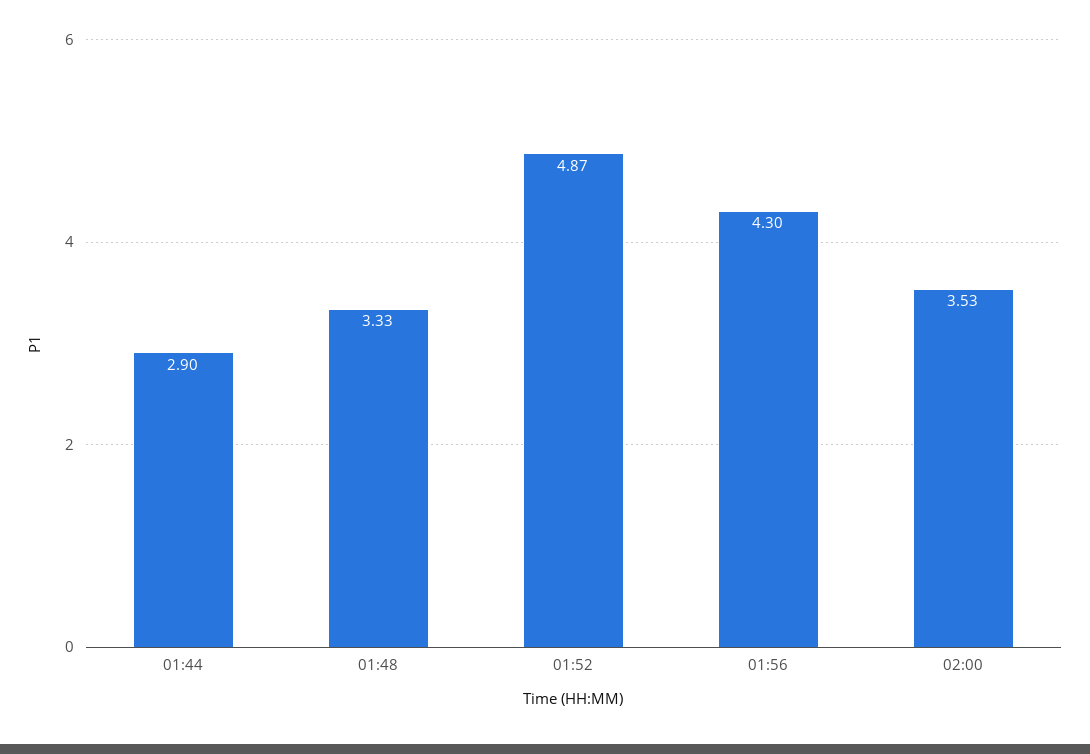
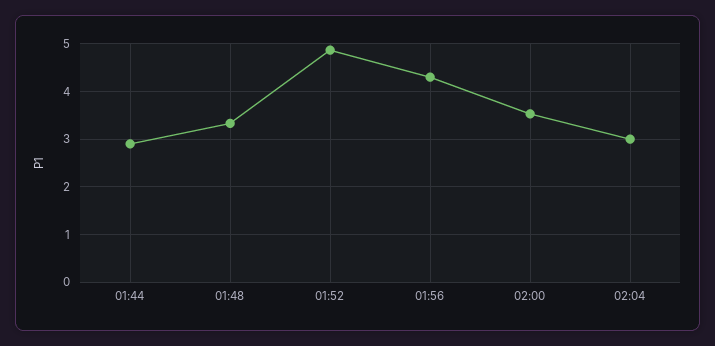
02:04: none -> 3

